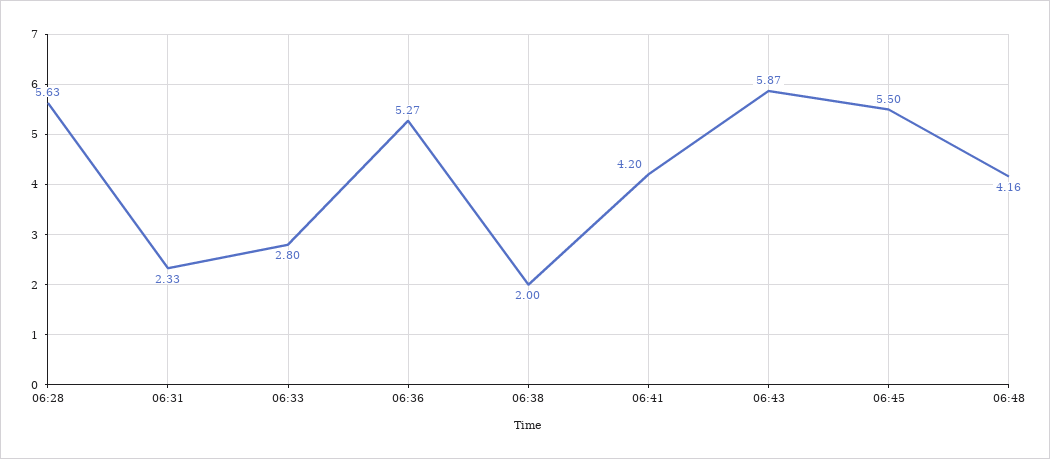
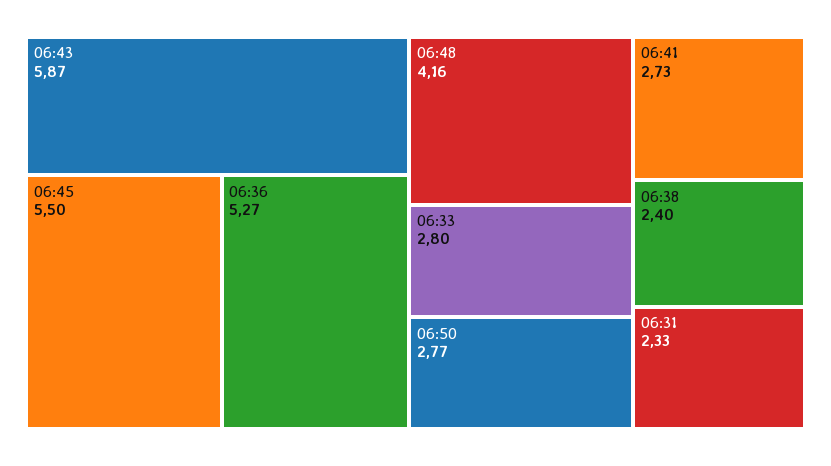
06:28: 5.63 -> none
06:38: 2 -> 2.4
06:41: 4.2 -> 2.73
06:50: none -> 2.77

